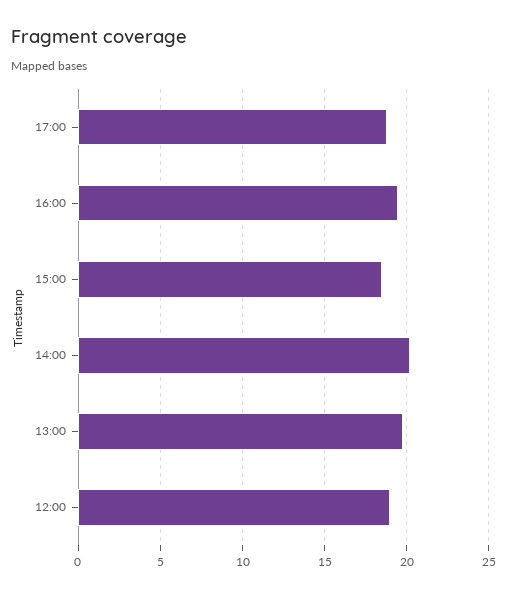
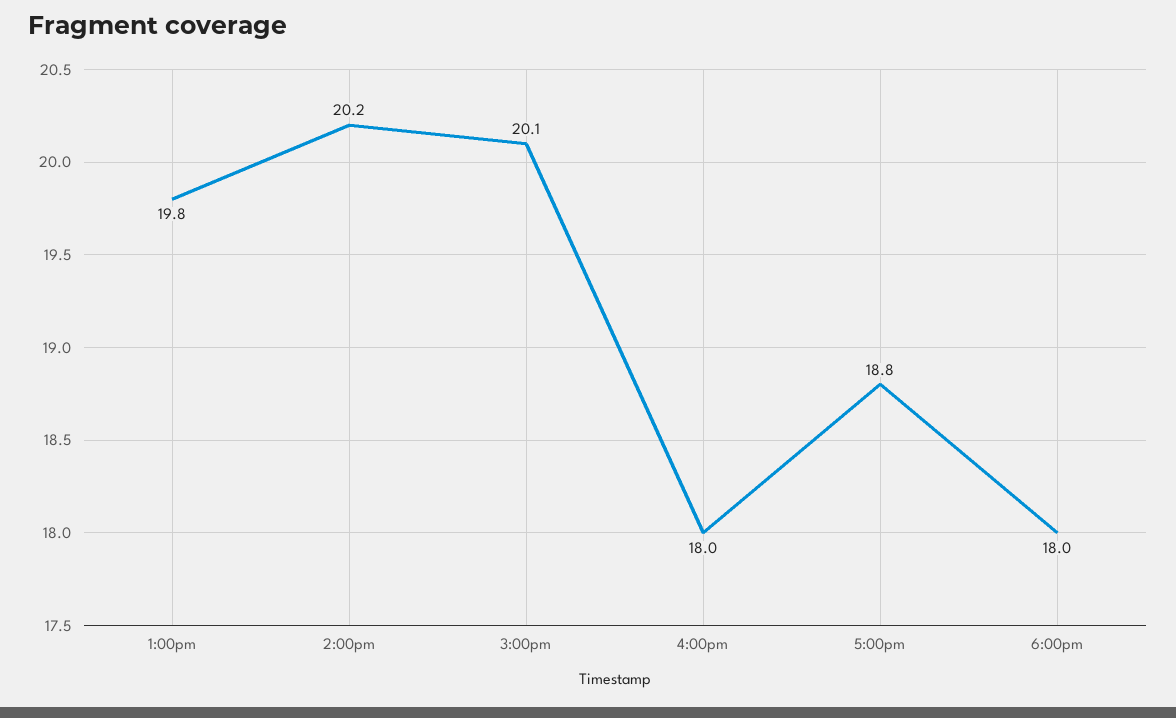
16:00: 19.5 -> 18
15:00: 18.5 -> 20.1
12:00: 19 -> none
6:00pm: none -> 18

